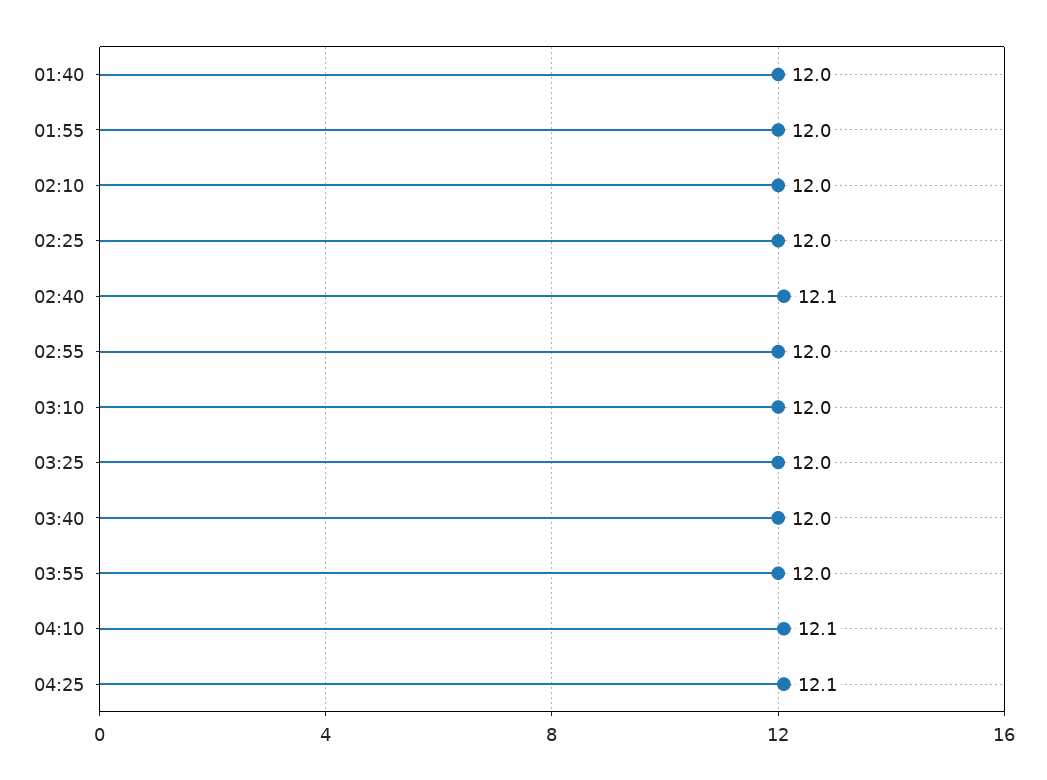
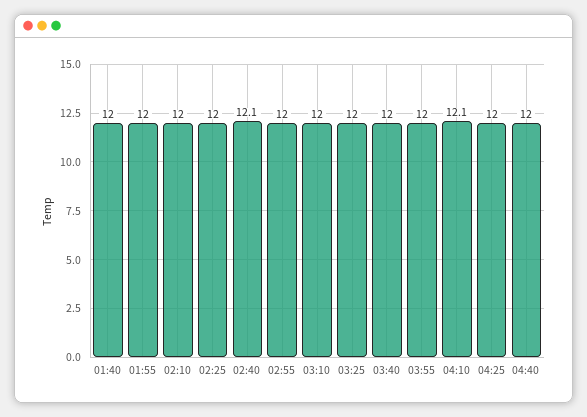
04:25: 12.1 -> 12
04:40: none -> 12

